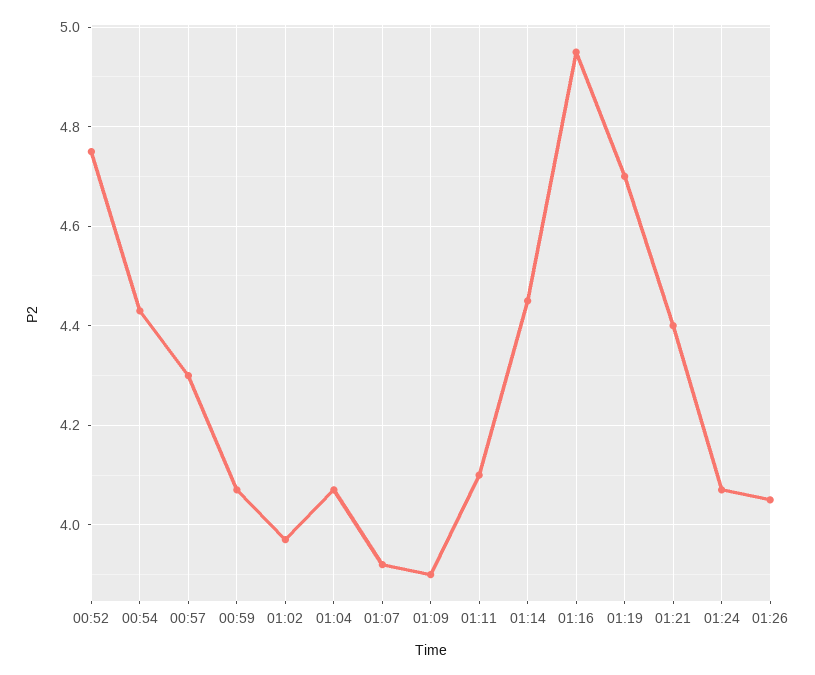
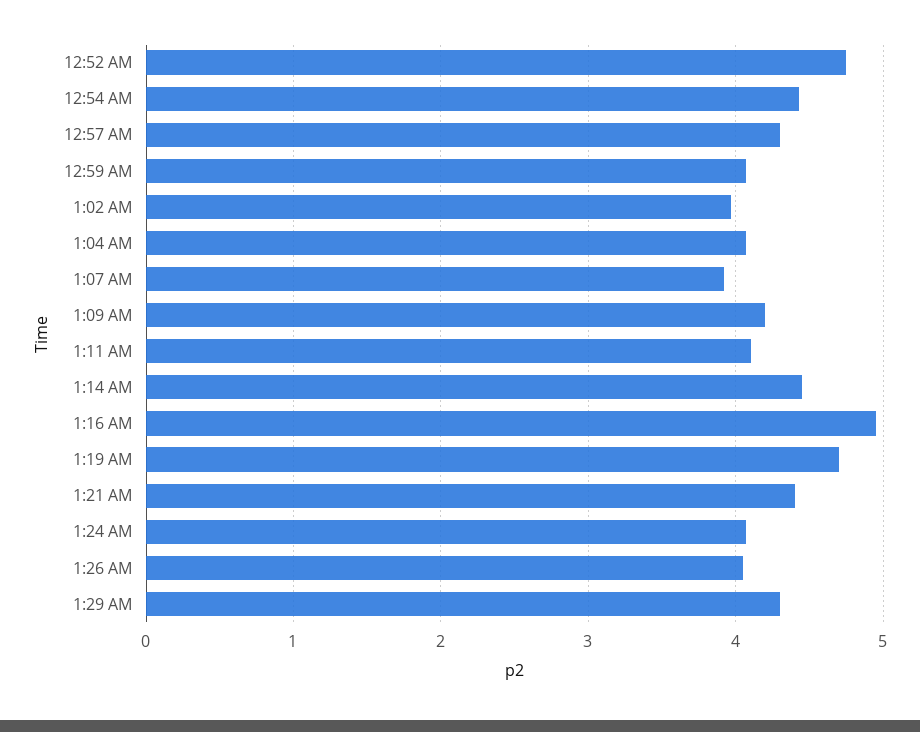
01:09: 3.9 -> 4.2
1:29 AM: none -> 4.3

